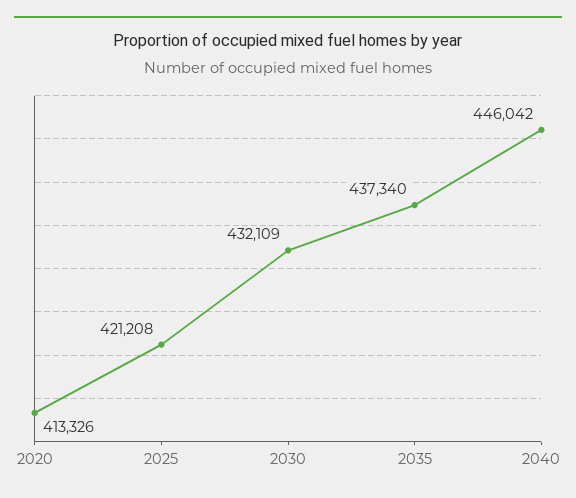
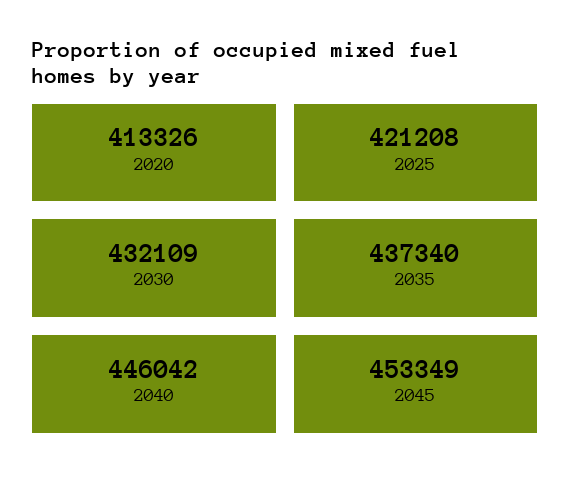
2045: none -> 453349

